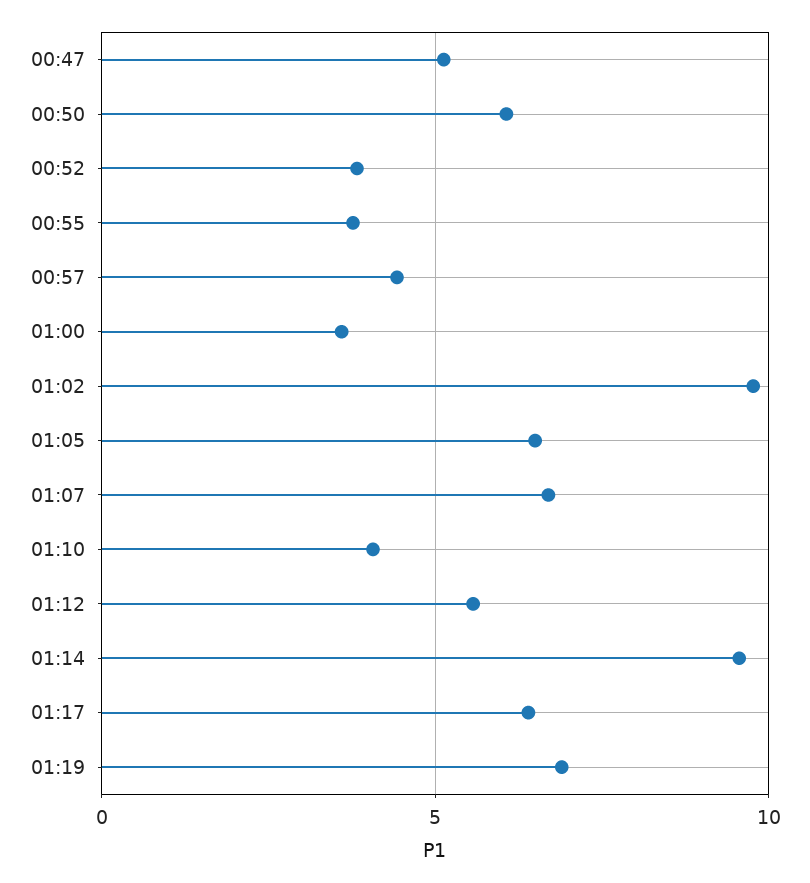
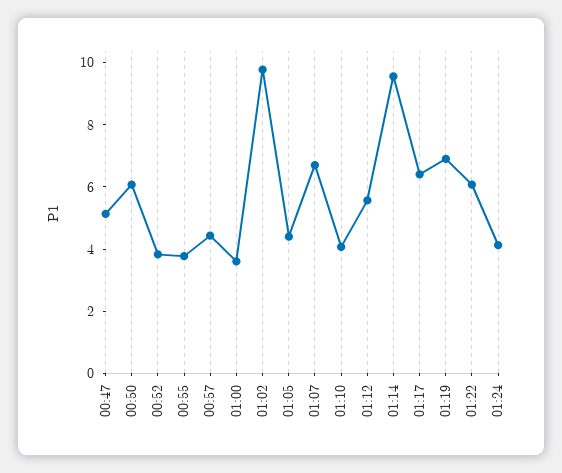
01:05: 6.5 -> 4.5
01:22: none -> 6
01:24: none -> 4

